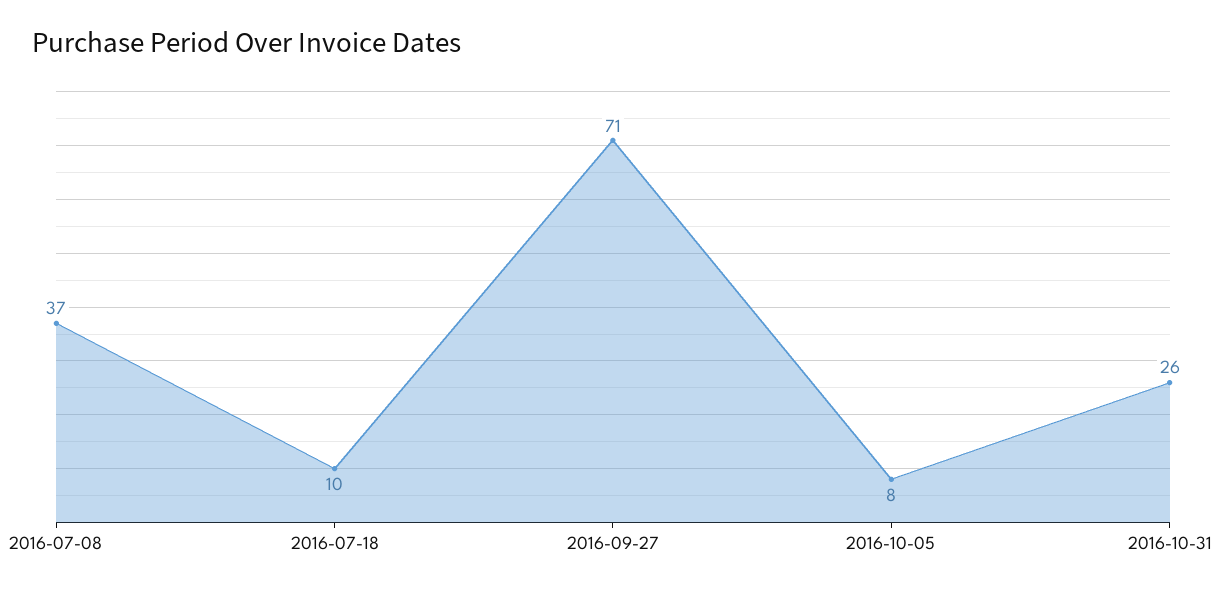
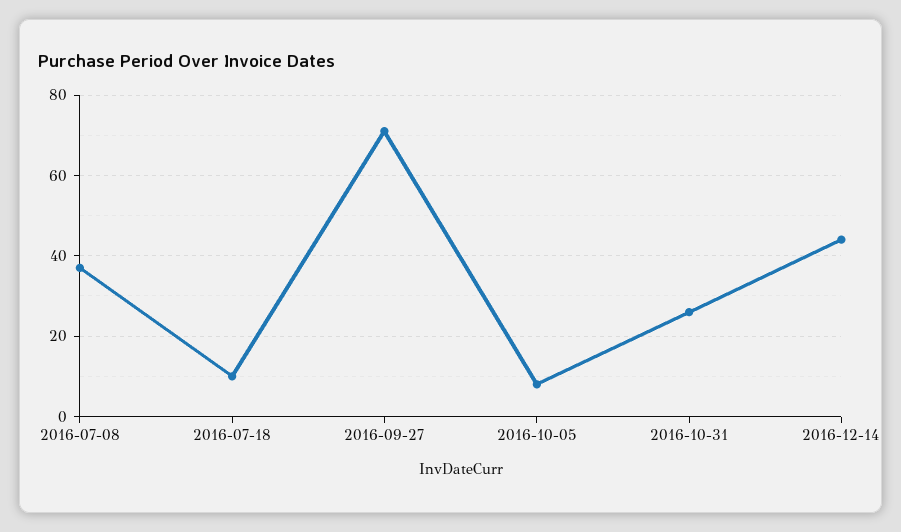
2016-12-14: none -> 45

